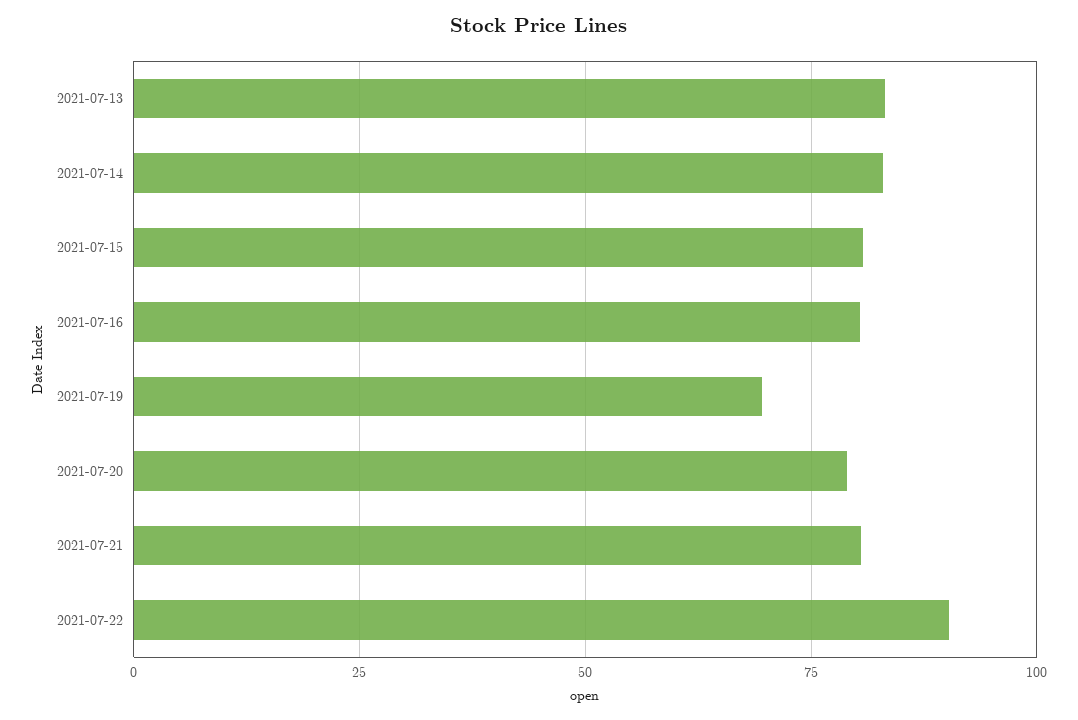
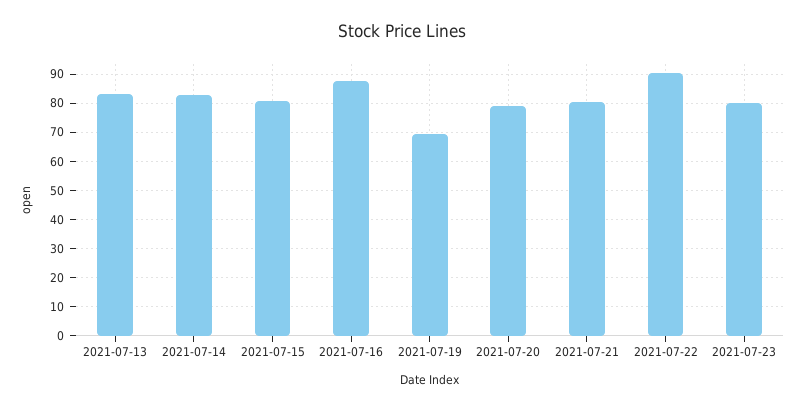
2021-07-16: 80 -> 87.5
2021-07-23: none -> 80

